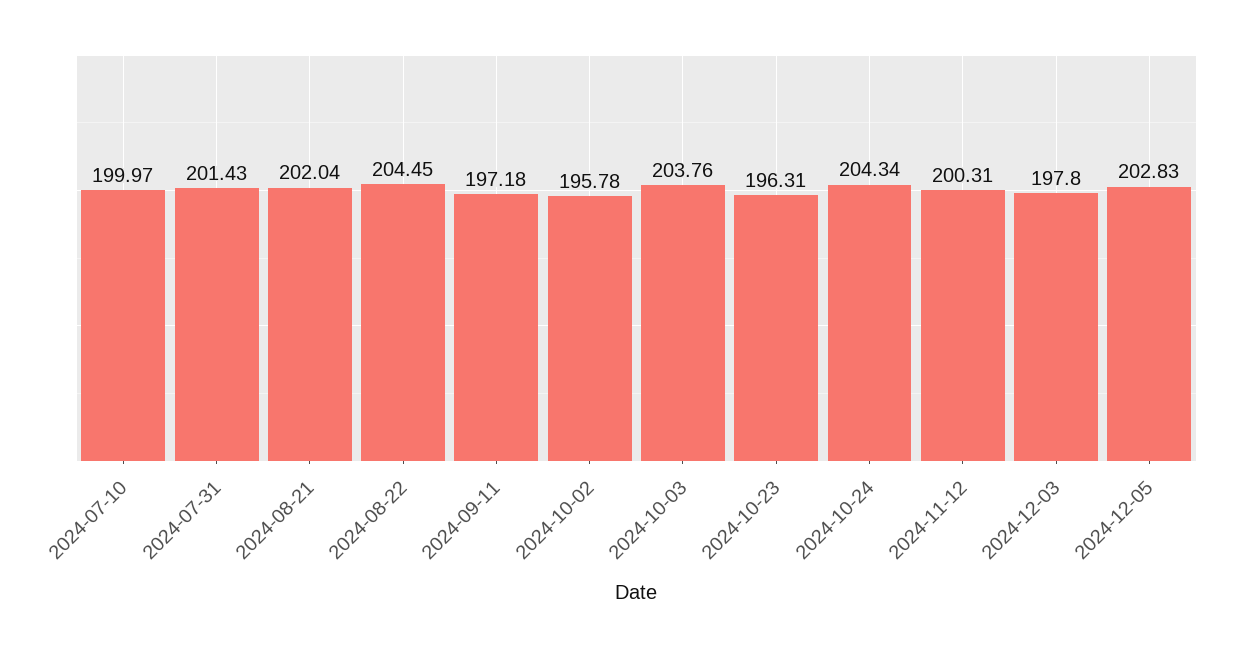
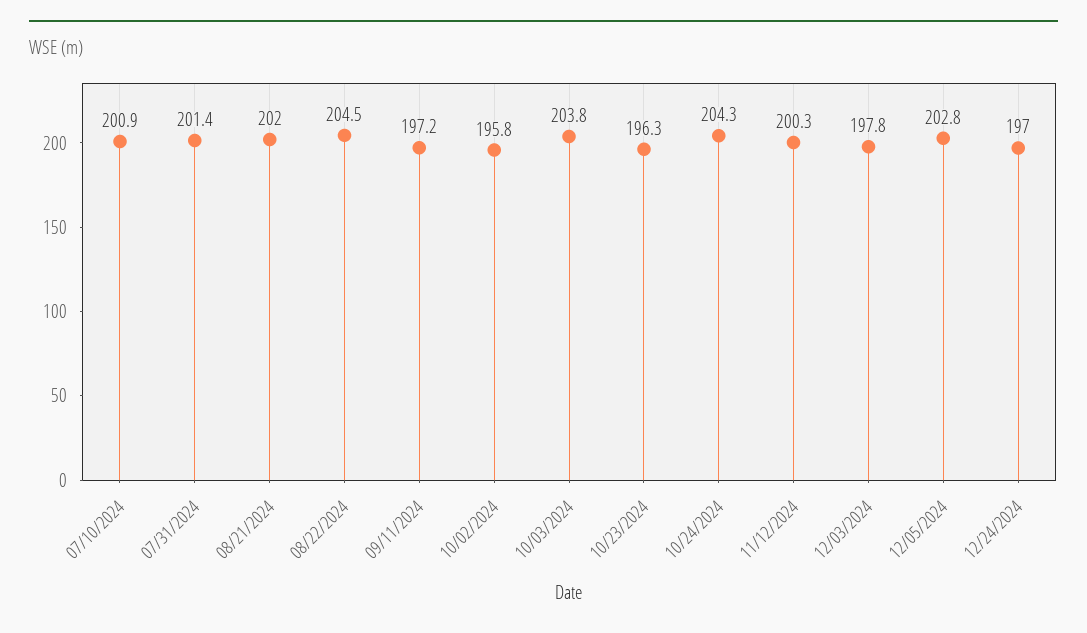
2024-07-10: 199.97 -> 200.9
12/24/2024: none -> 197

